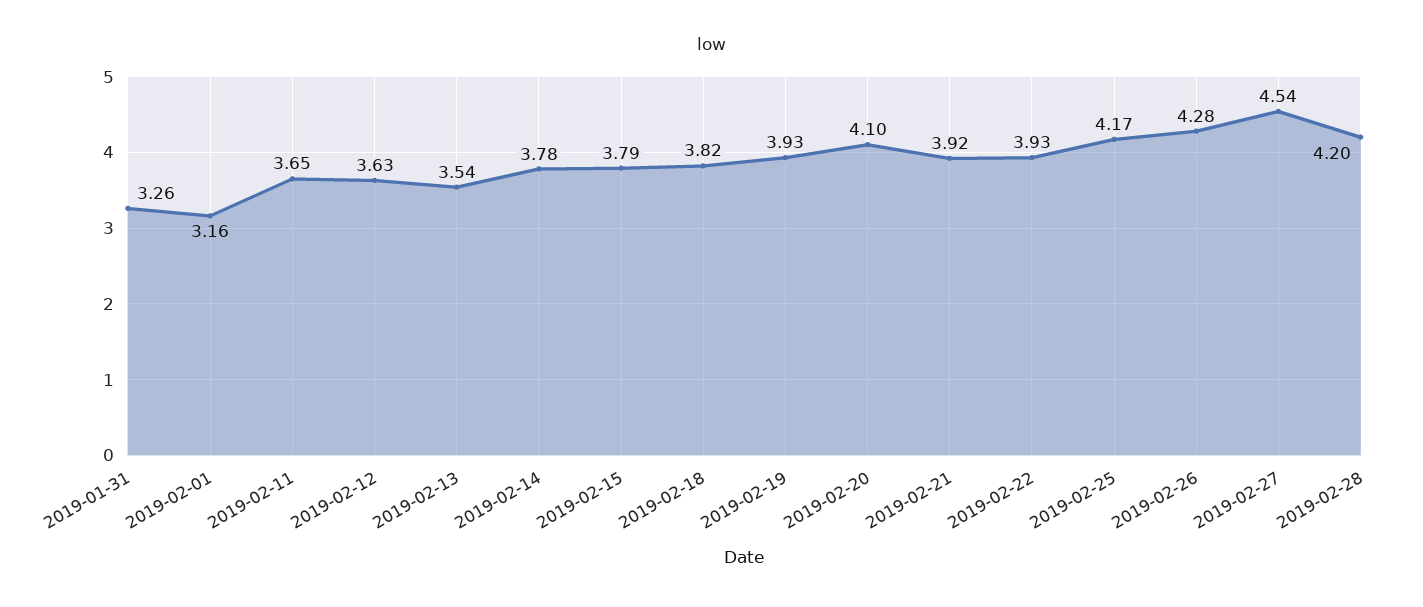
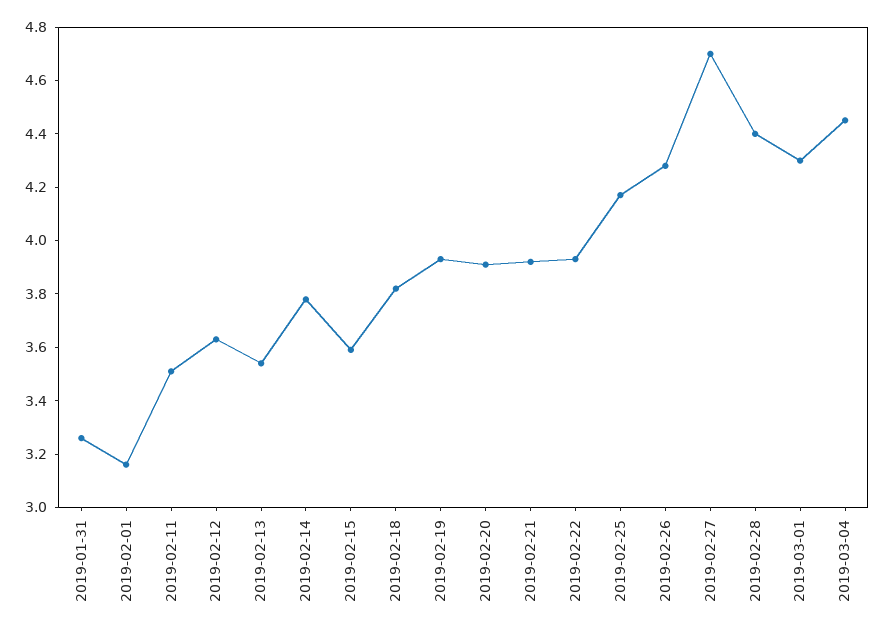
2019-02-11: 3.65 -> 3.5
2019-02-15: 3.79 -> 3.6
2019-02-20: 4.1 -> 3.9
2019-02-27: 4.54 -> 4.7
2019-02-28: 4.2 -> 4.4
2019-03-01: none -> 4.3
2019-03-04: none -> 4.45

